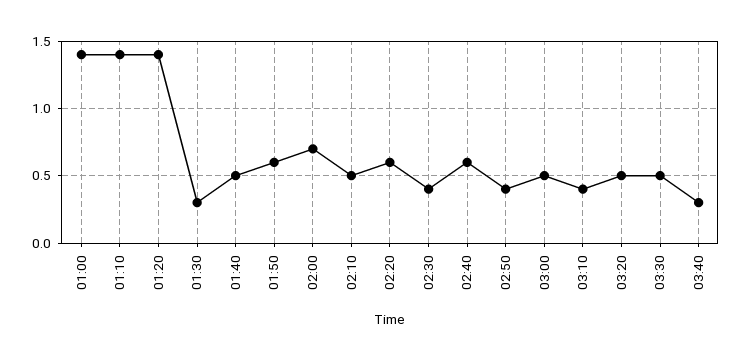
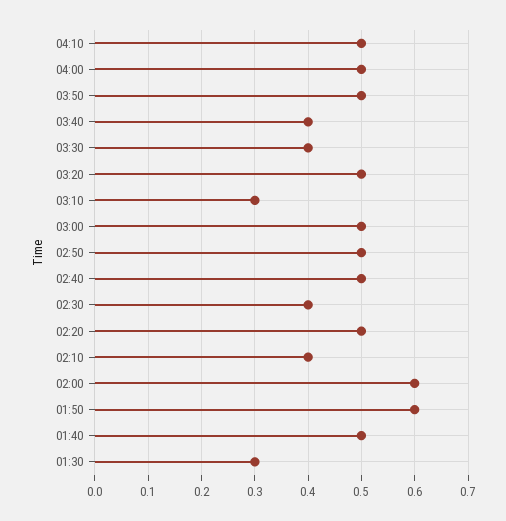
01:00: 1.4 -> none
01:10: 1.4 -> none
01:20: 1.4 -> none
02:00: 0.7 -> 0.6
02:10: 0.5 -> 0.4
02:20: 0.6 -> 0.5
02:40: 0.6 -> 0.5
02:50: 0.4 -> 0.5
03:10: 0.4 -> 0.3
03:30: 0.5 -> 0.4
03:40: 0.3 -> 0.4
04:10: none -> 0.5
04:00: none -> 0.5
03:50: none -> 0.5

